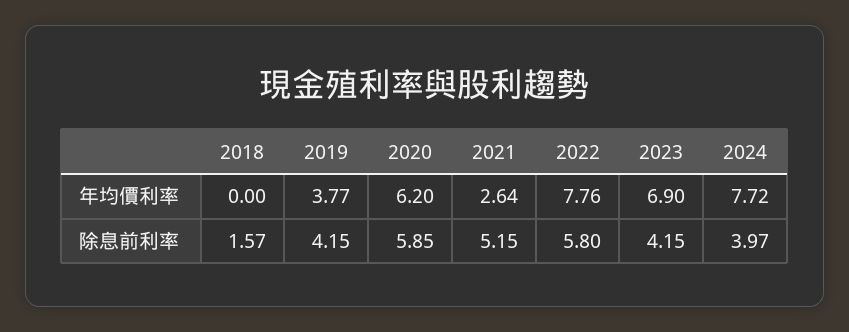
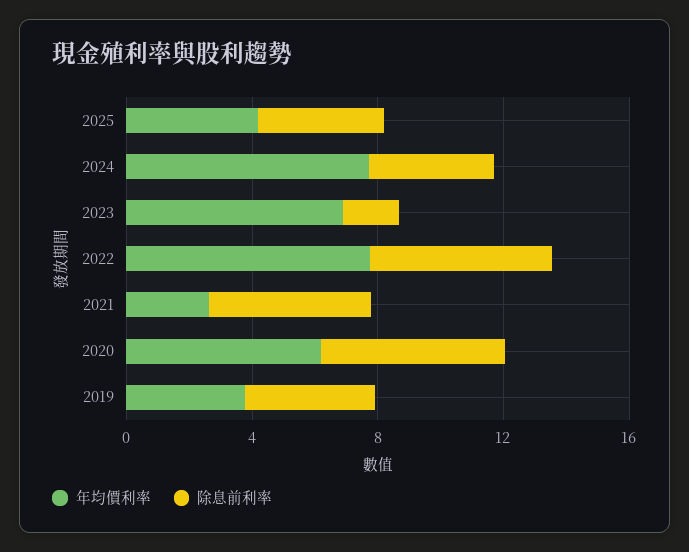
年均價利率, 2018: 0 -> none
除息前利率, 2018: 1.57 -> none
除息前利率, 2023: 4.15 -> 2
年均價利率, 2025: none -> 4
除息前利率, 2025: none -> 4

